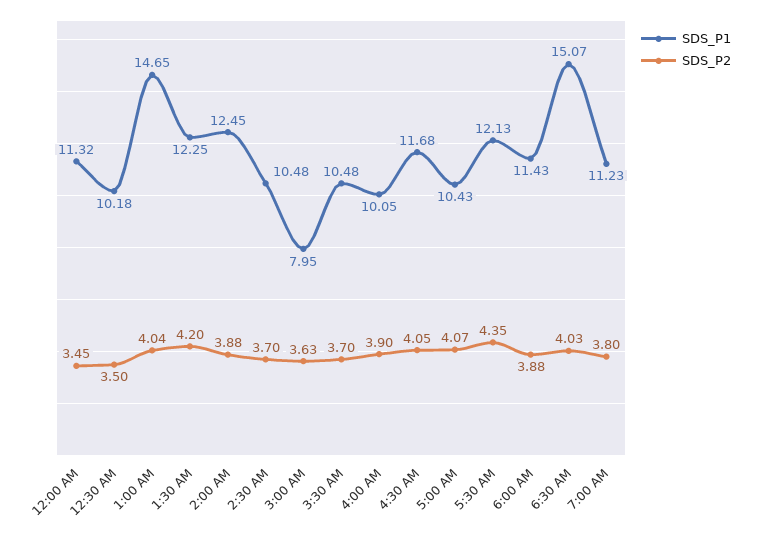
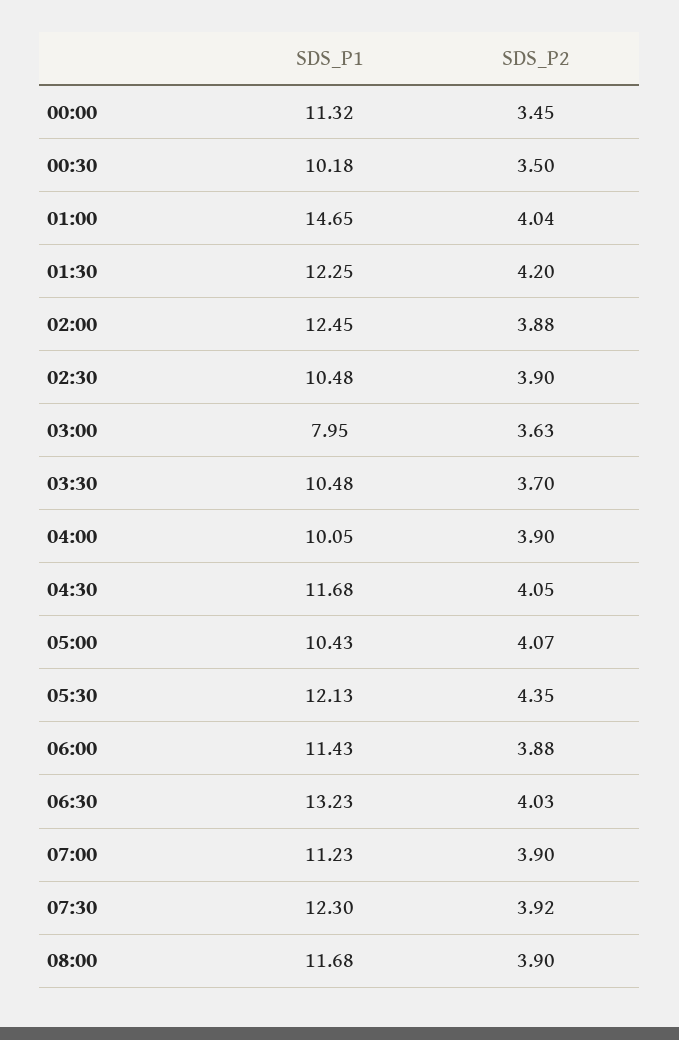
SDS_P2, 2:30 AM: 3.7 -> 3.9
SDS_P1, 6:30 AM: 15.07 -> 13.23
SDS_P2, 7:00 AM: 3.8 -> 3.9
SDS_P1, 07:30: none -> 12.3
SDS_P2, 07:30: none -> 3.92
SDS_P1, 08:00: none -> 11.68
SDS_P2, 08:00: none -> 3.9

